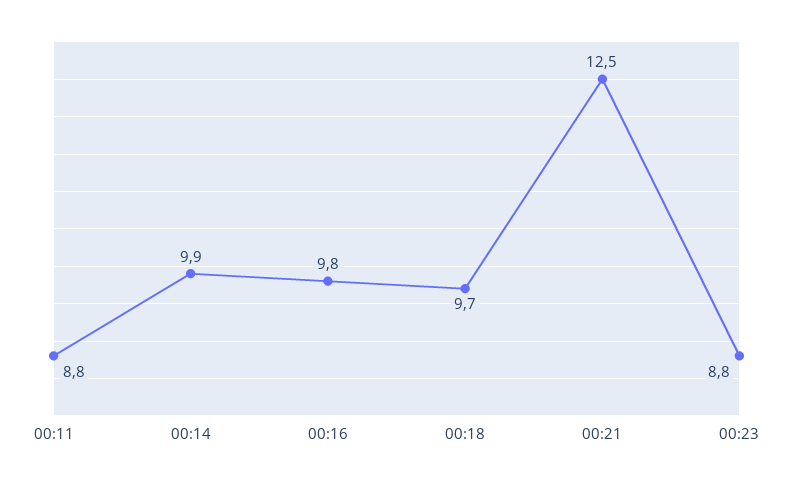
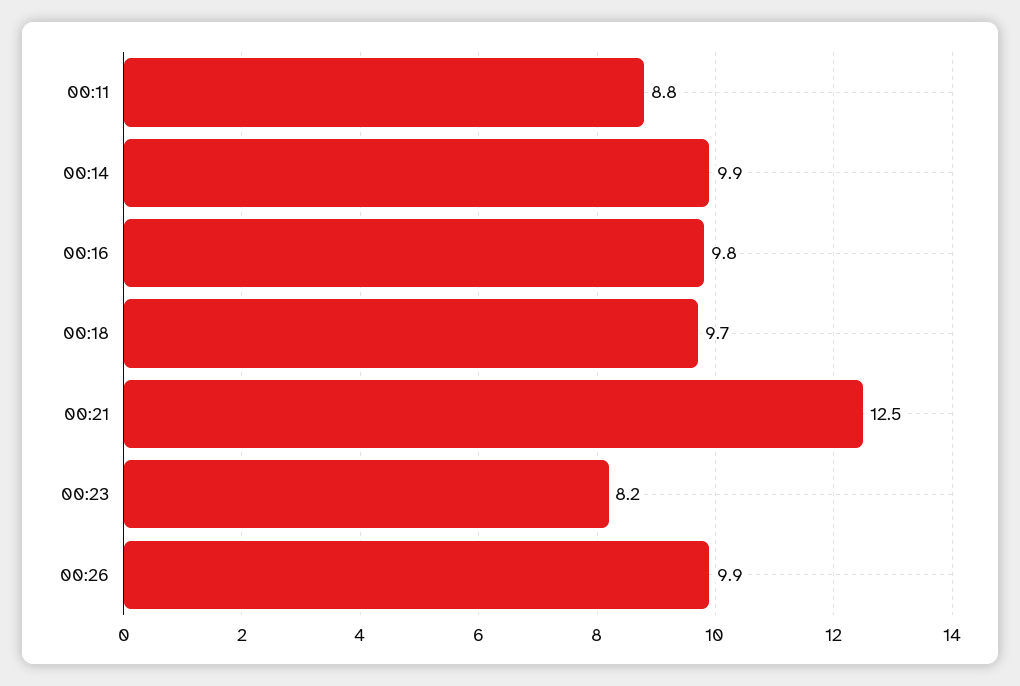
00:23: 8.8 -> 8.2
00:26: none -> 9.9

